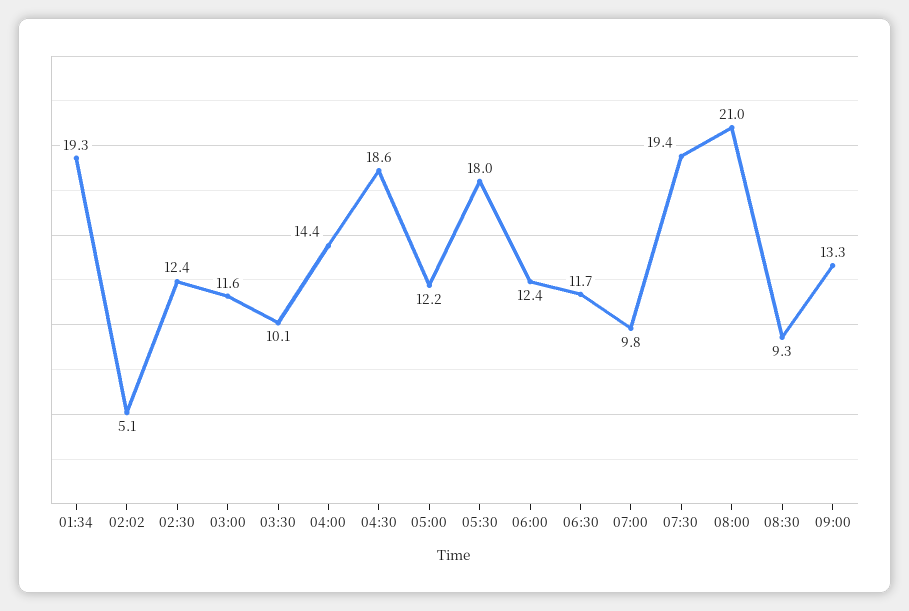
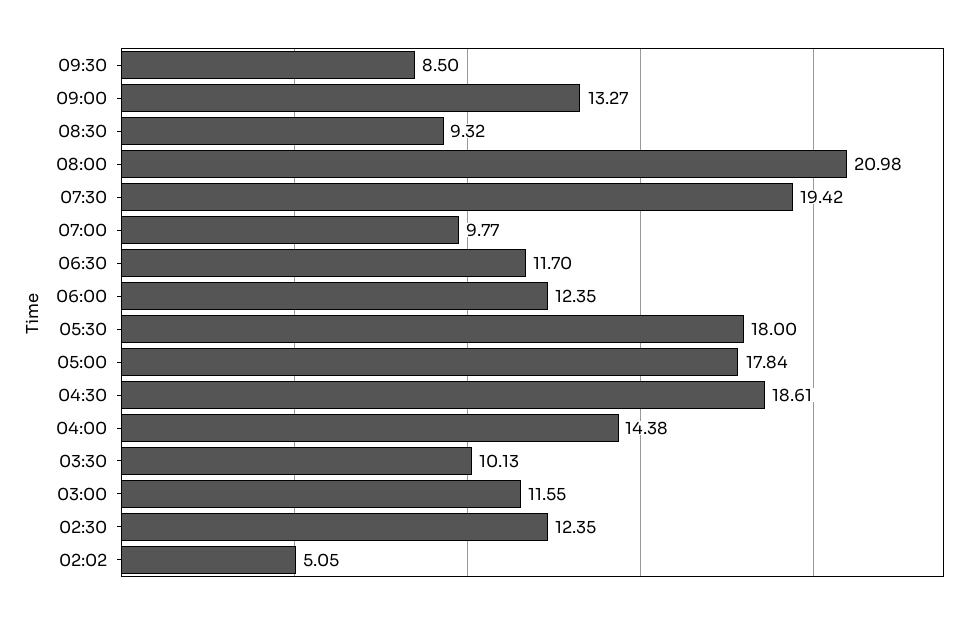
01:34: 19.3 -> none
05:00: 12.2 -> 17.84
09:30: none -> 8.5

